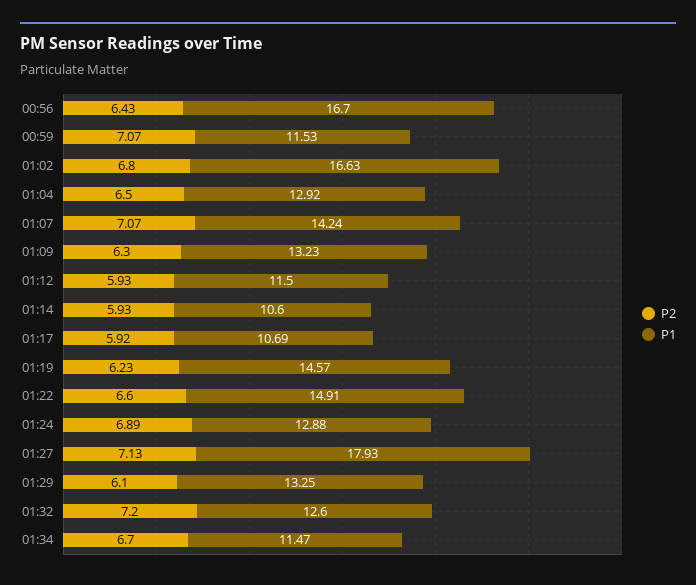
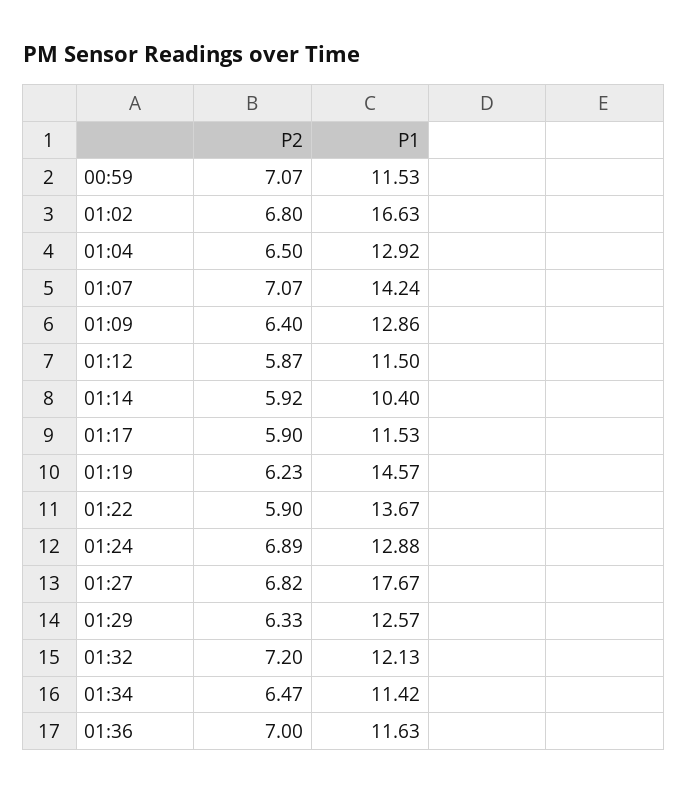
P2, 00:56: 6.43 -> none
P1, 00:56: 16.7 -> none
P2, 01:09: 6.3 -> 6.4
P1, 01:09: 13.23 -> 12.86
P2, 01:12: 5.93 -> 5.87
P2, 01:14: 5.93 -> 5.92
P1, 01:14: 10.6 -> 10.4
P2, 01:17: 5.92 -> 5.9
P1, 01:17: 10.69 -> 11.53
P2, 01:22: 6.6 -> 5.9
P1, 01:22: 14.91 -> 13.67
P2, 01:27: 7.13 -> 6.82
P1, 01:27: 17.93 -> 17.67
P2, 01:29: 6.1 -> 6.33
P1, 01:29: 13.25 -> 12.57
P1, 01:32: 12.6 -> 12.13
P2, 01:34: 6.7 -> 6.47
P1, 01:34: 11.47 -> 11.42
P2, 01:36: none -> 7
P1, 01:36: none -> 11.63

